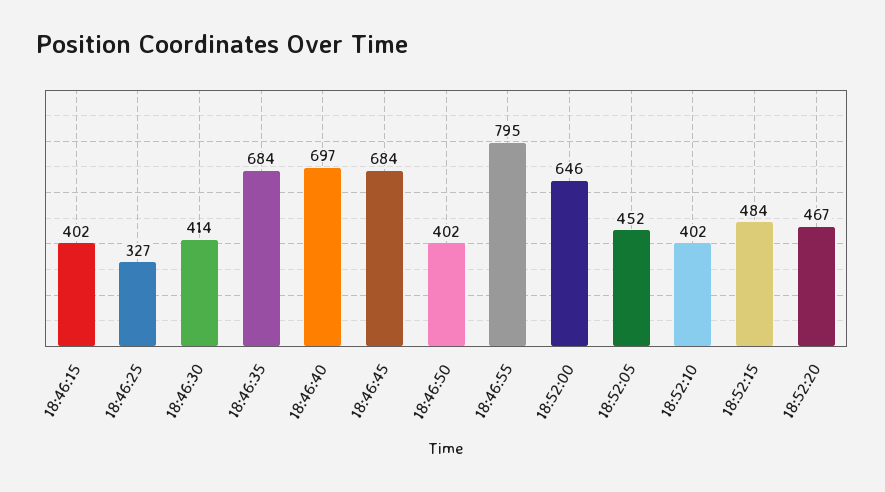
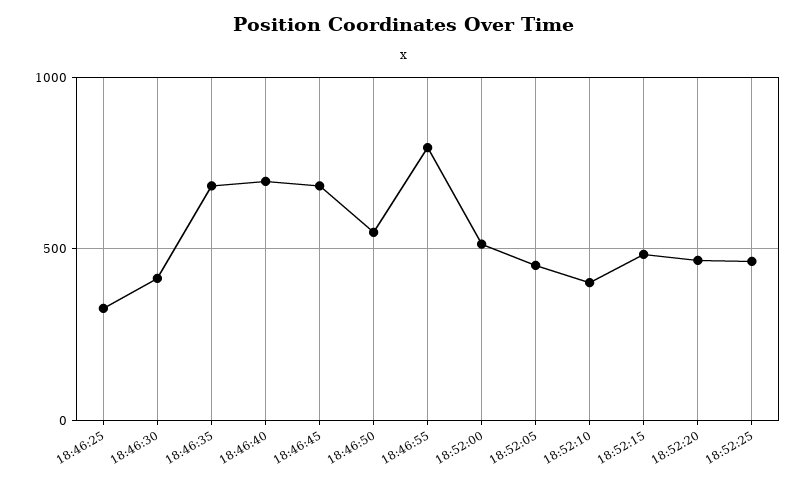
18:46:15: 402 -> none
18:46:50: 402 -> 550
18:52:00: 646 -> 500
18:52:25: none -> 450

